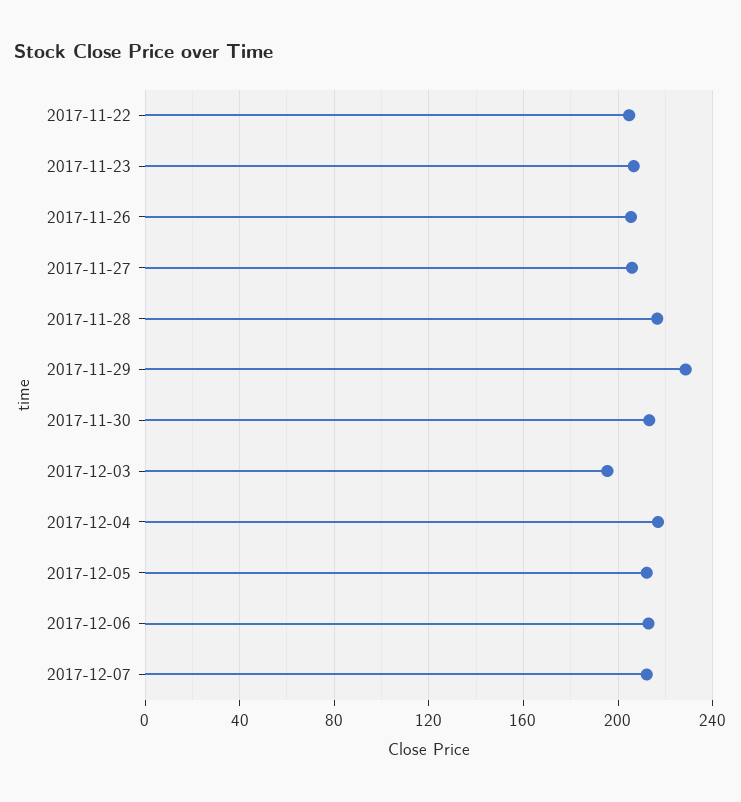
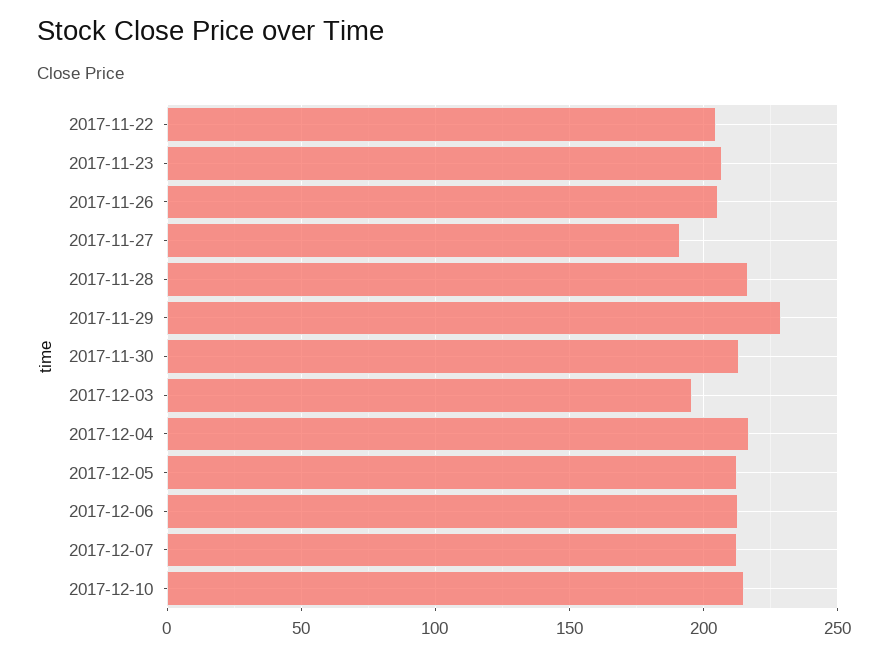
2017-11-27: 205 -> 190
2017-12-10: none -> 215

